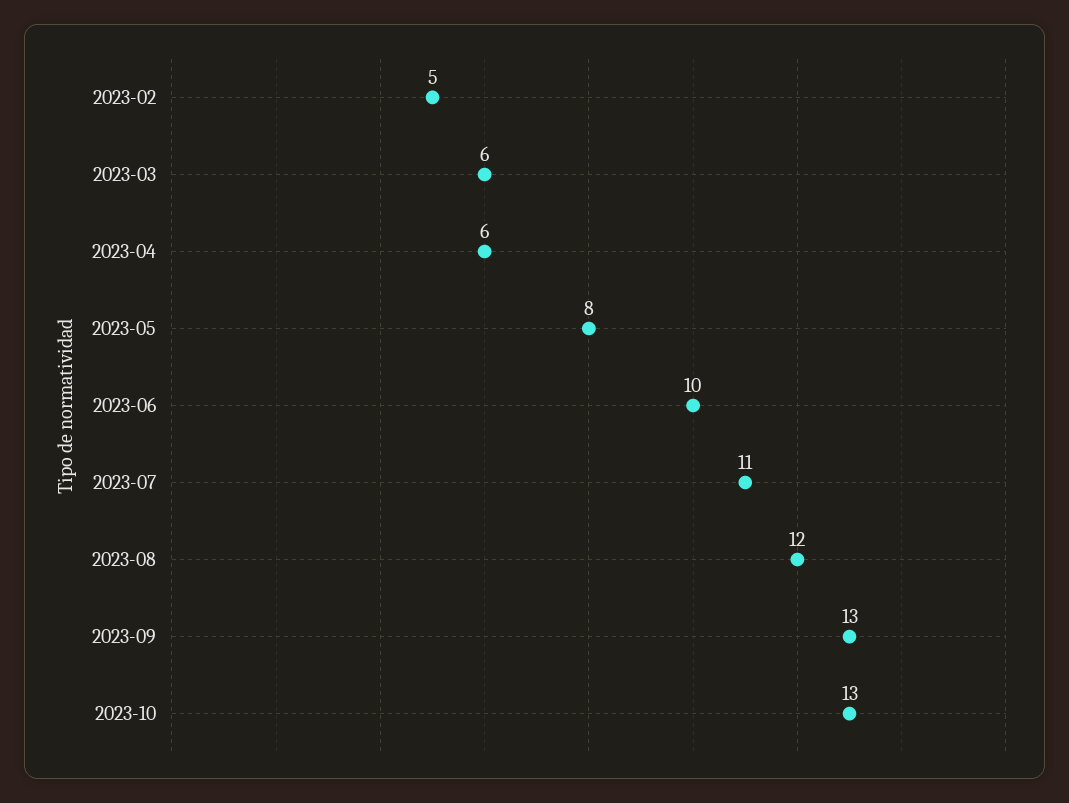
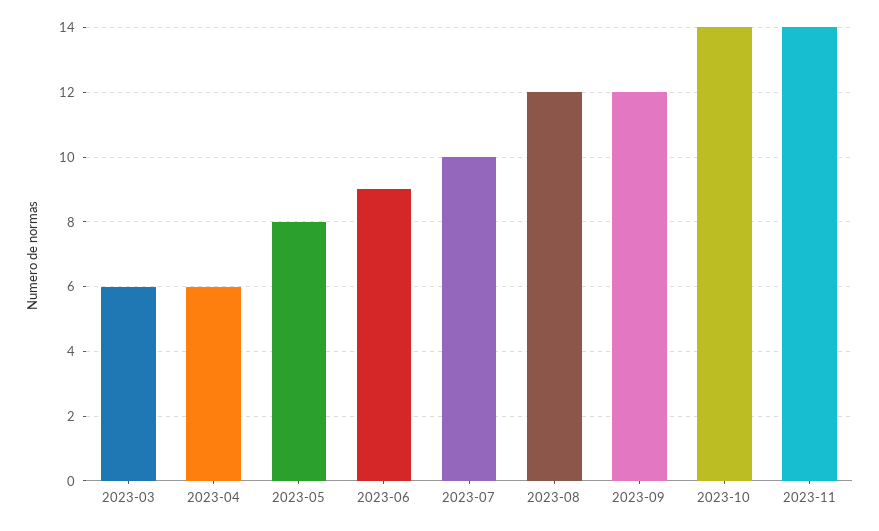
2023-02: 5 -> none
2023-06: 10 -> 9
2023-07: 11 -> 10
2023-09: 13 -> 12
2023-10: 13 -> 14
2023-11: none -> 14

